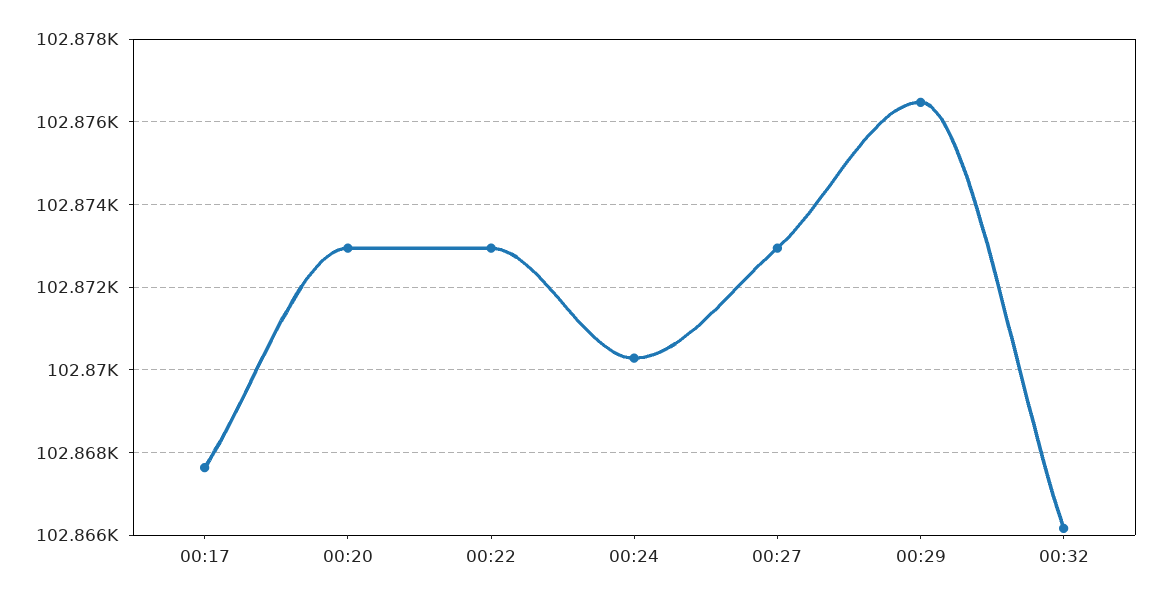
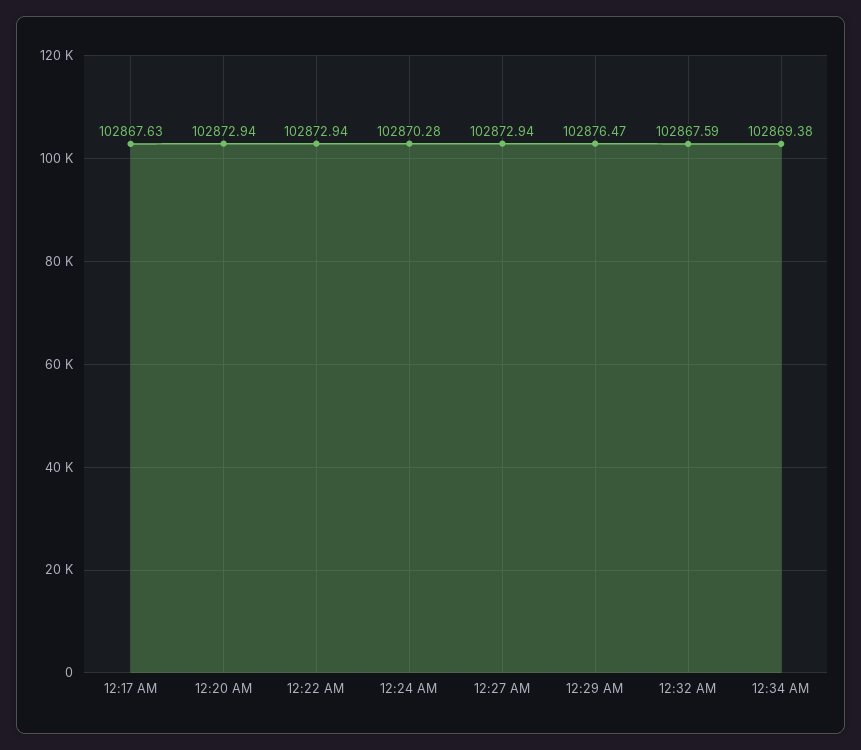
00:32: 102866.2 -> 102867.59
12:34 AM: none -> 102869.38

